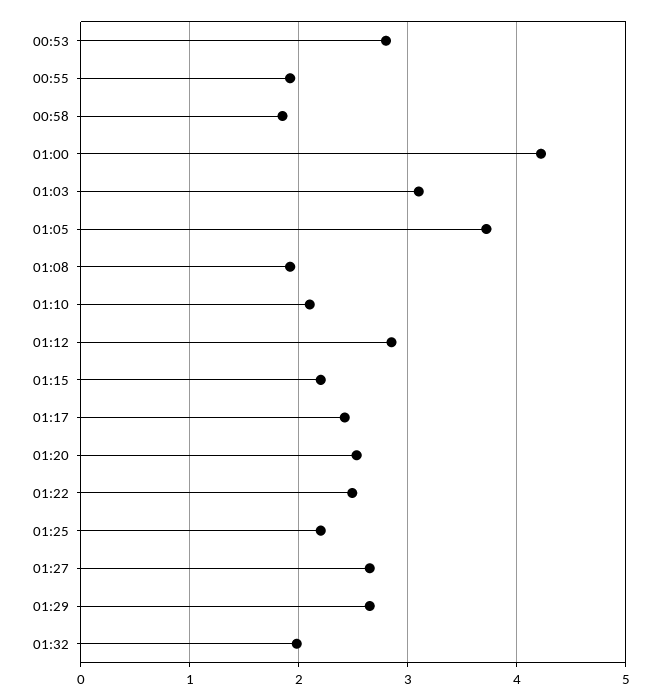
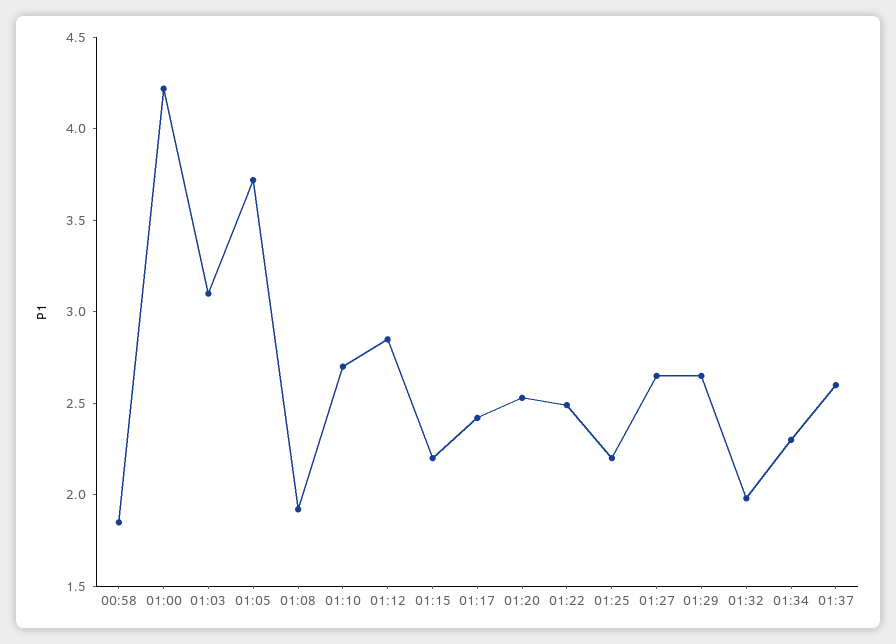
00:53: 2.8 -> none
00:55: 1.9 -> none
01:10: 2.1 -> 2.7
01:34: none -> 2.3
01:37: none -> 2.6

